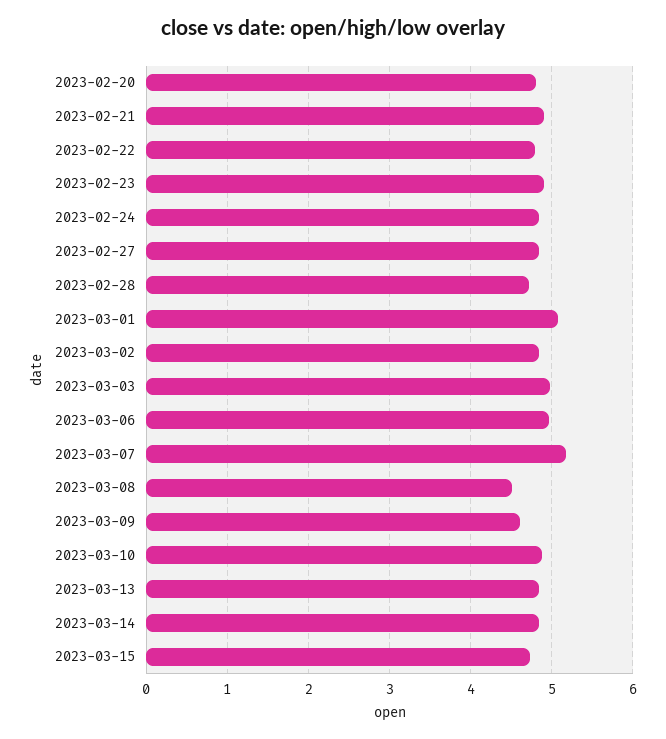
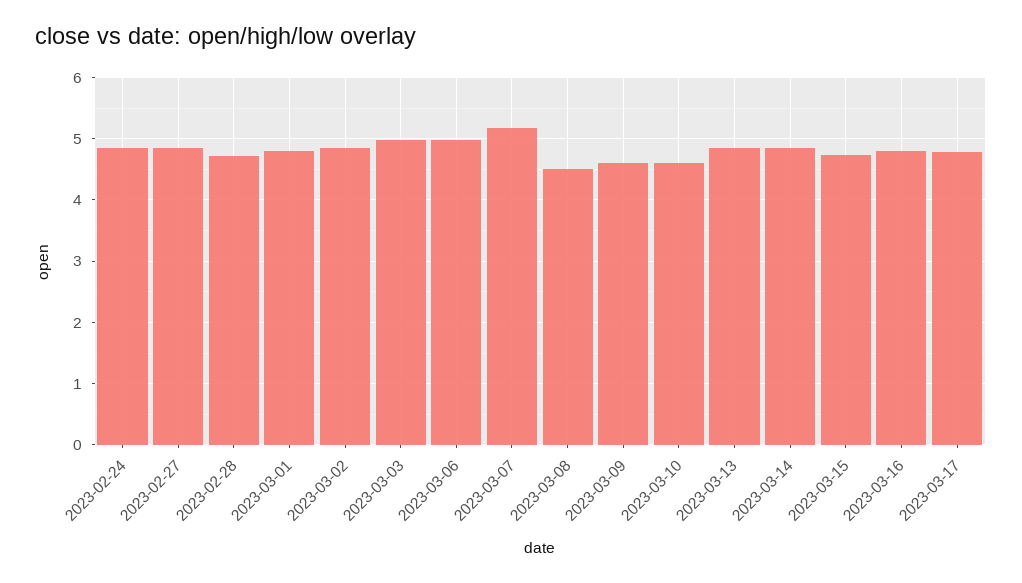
2023-02-20: 4.8 -> none
2023-02-21: 4.9 -> none
2023-02-22: 4.8 -> none
2023-02-23: 4.9 -> none
2023-03-01: 5.1 -> 4.8
2023-03-10: 4.9 -> 4.6
2023-03-16: none -> 4.8
2023-03-17: none -> 4.8

